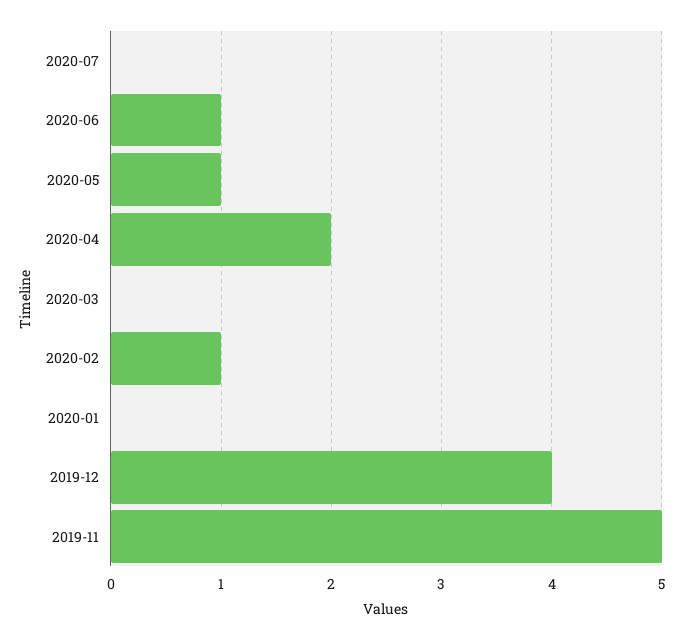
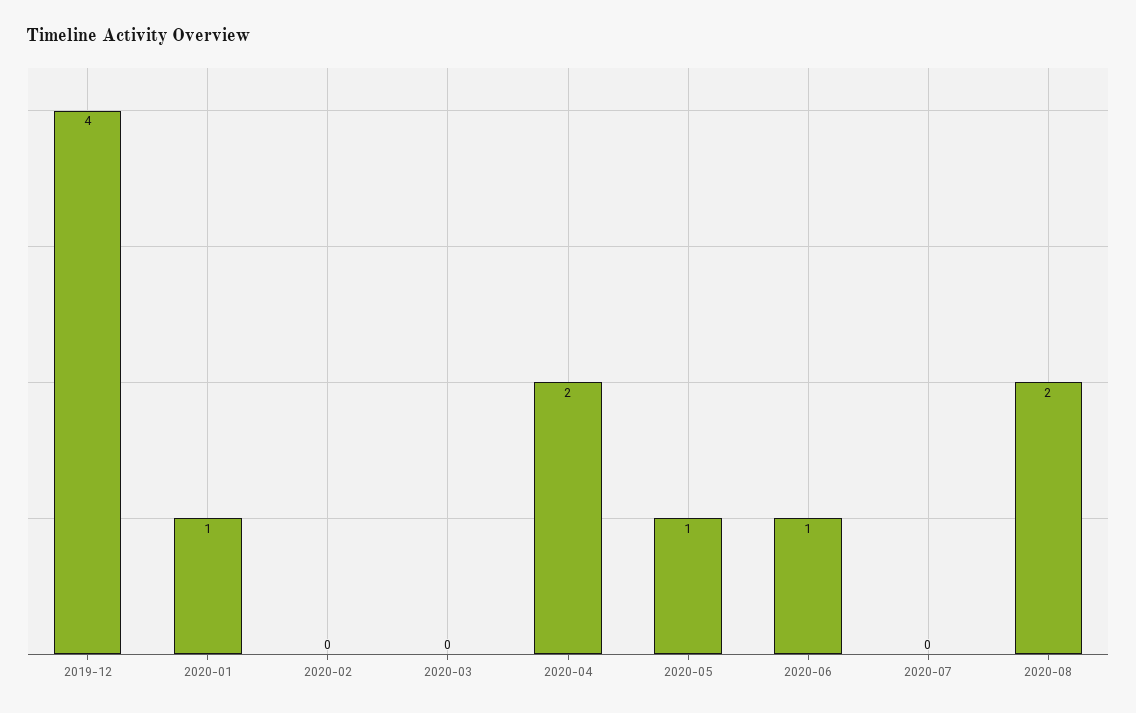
2020-02: 1 -> 0
2020-01: 0 -> 1
2019-11: 5 -> none
2020-08: none -> 2

